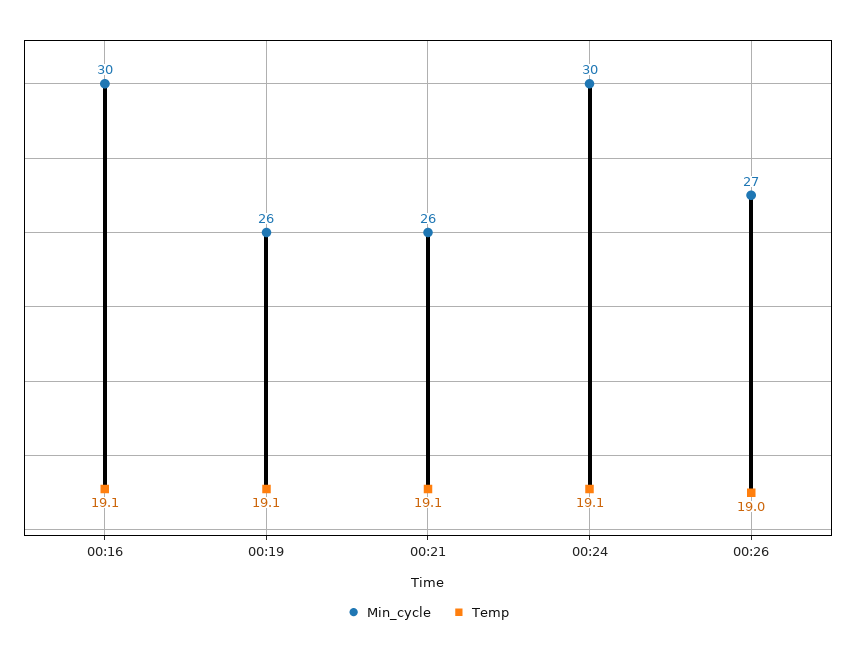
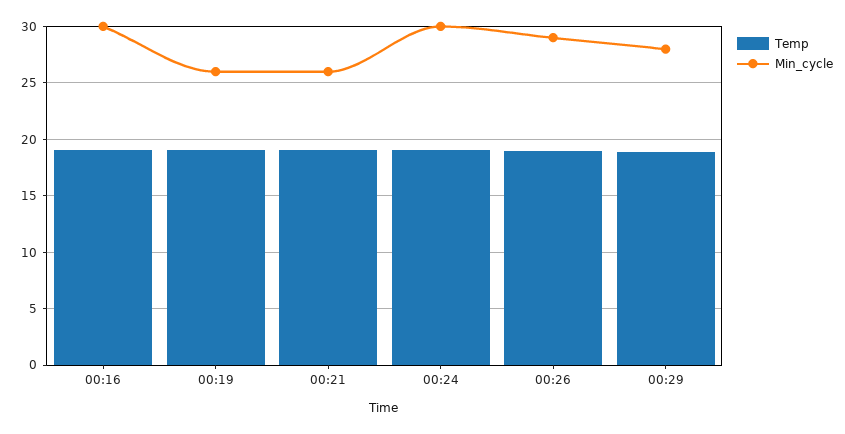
Min_cycle, 00:26: 27 -> 29
Temp, 00:29: none -> 19
Min_cycle, 00:29: none -> 28

